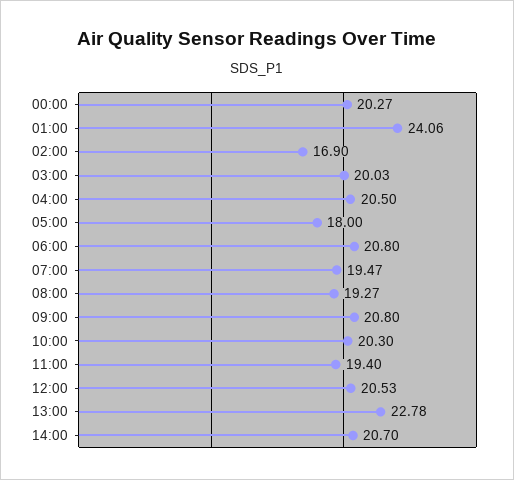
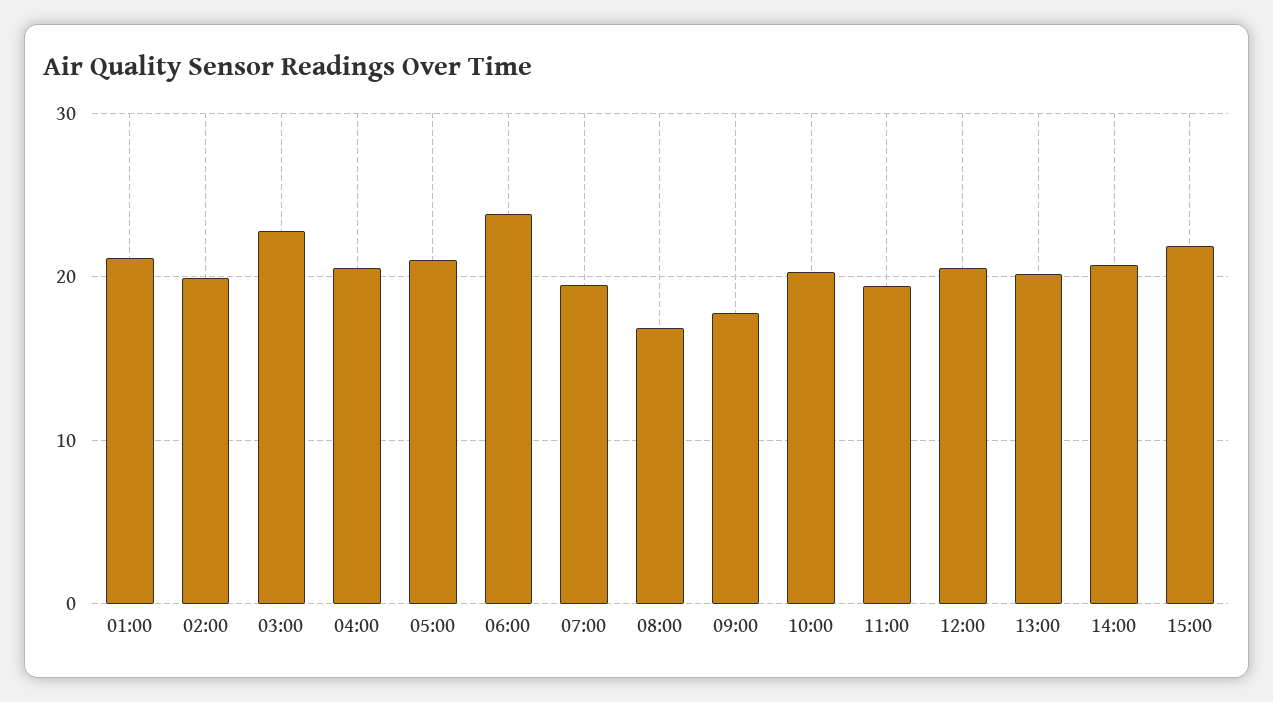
00:00: 20.27 -> none
01:00: 24.06 -> 21
02:00: 16.9 -> 20
03:00: 20.03 -> 23
05:00: 18 -> 21
06:00: 20.8 -> 24
08:00: 19.27 -> 17
09:00: 20.8 -> 18
13:00: 22.78 -> 20
15:00: none -> 22

